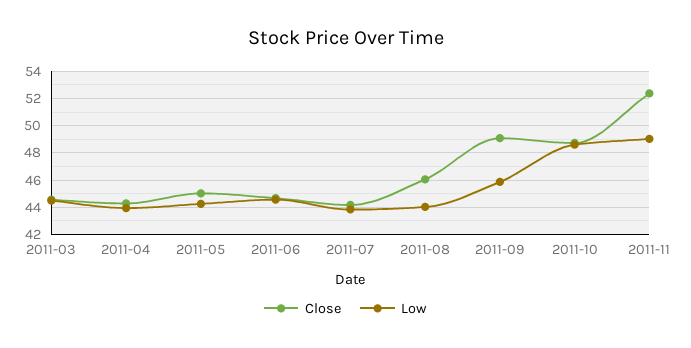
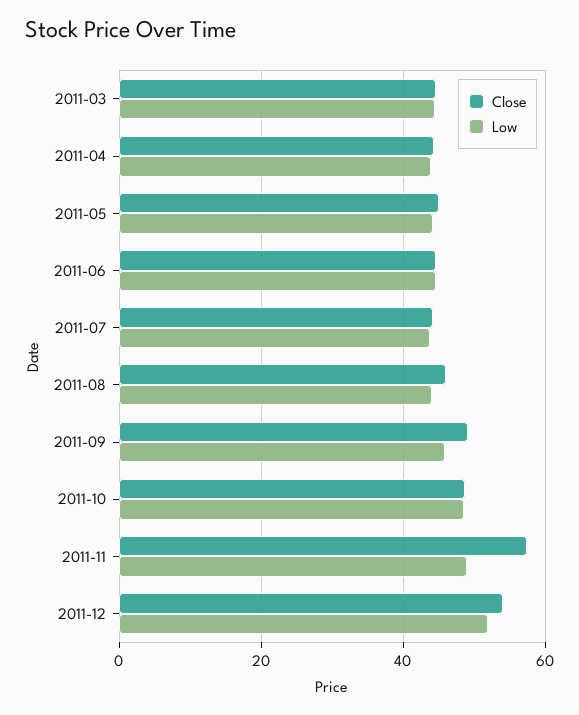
Close, 2011-11: 52.5 -> 58
Close, 2011-12: none -> 54
Low, 2011-12: none -> 52

